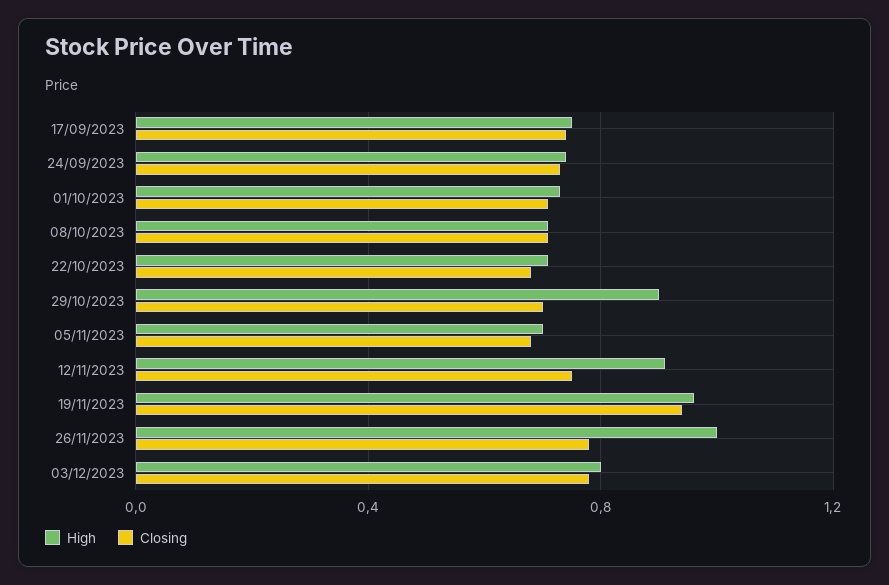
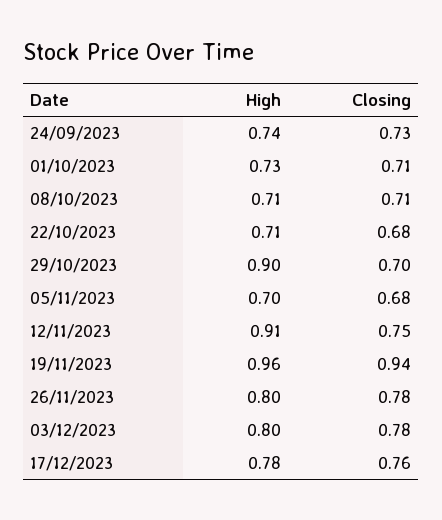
High, 17/09/2023: 0.75 -> none
Closing, 17/09/2023: 0.75 -> none
High, 26/11/2023: 1 -> 0.8
High, 17/12/2023: none -> 0.78
Closing, 17/12/2023: none -> 0.76

